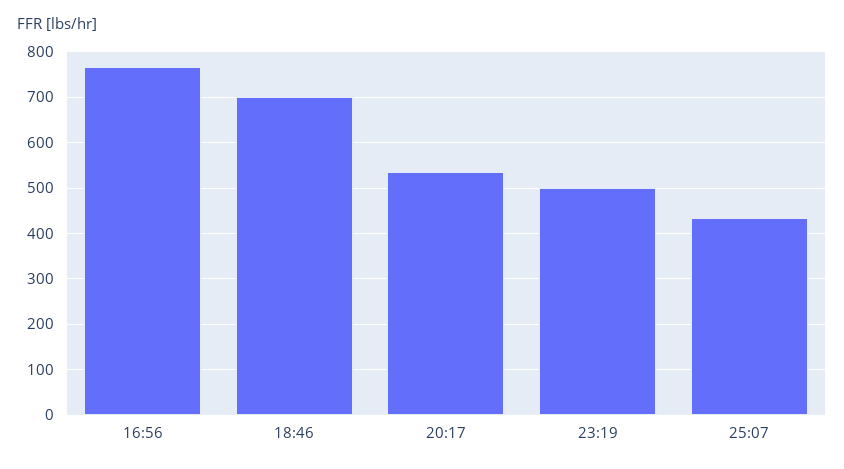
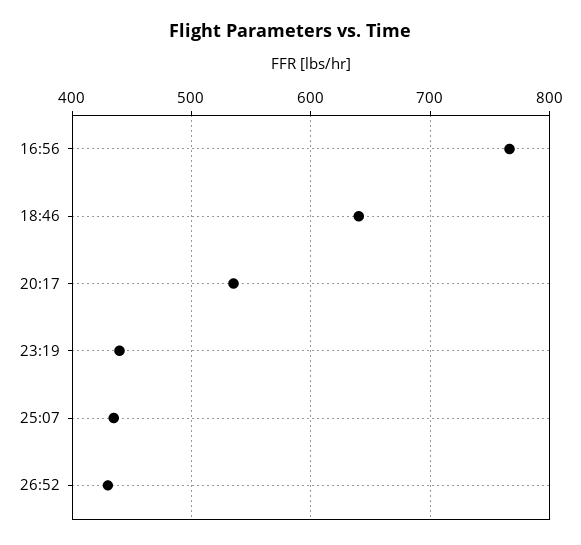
18:46: 700 -> 640
23:19: 500 -> 440
26:52: none -> 430

